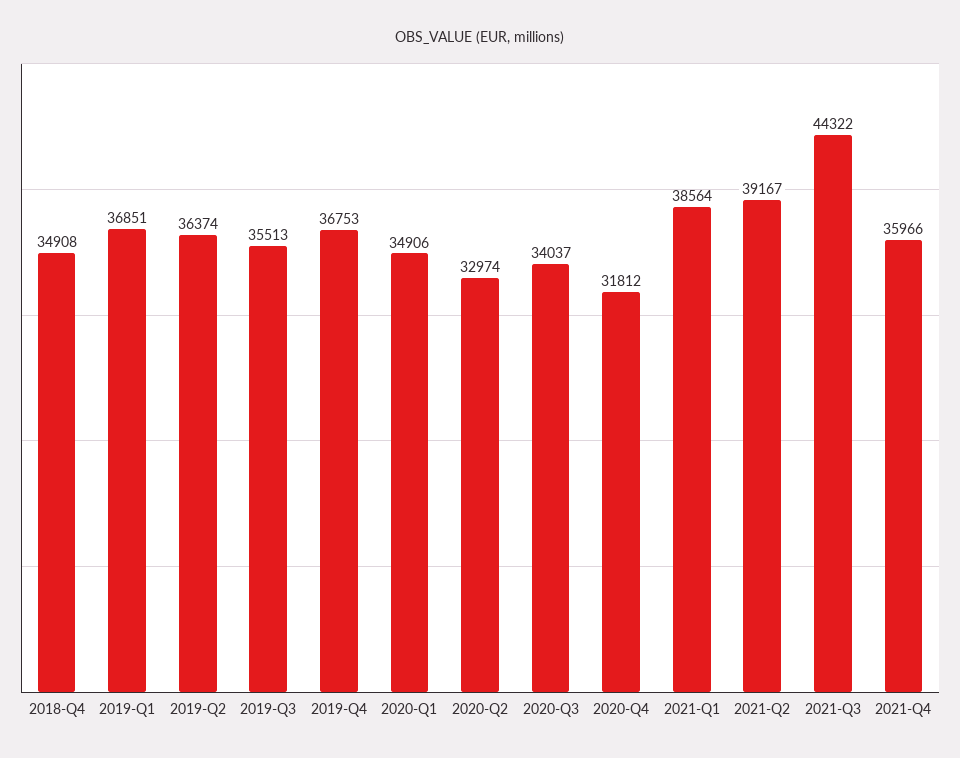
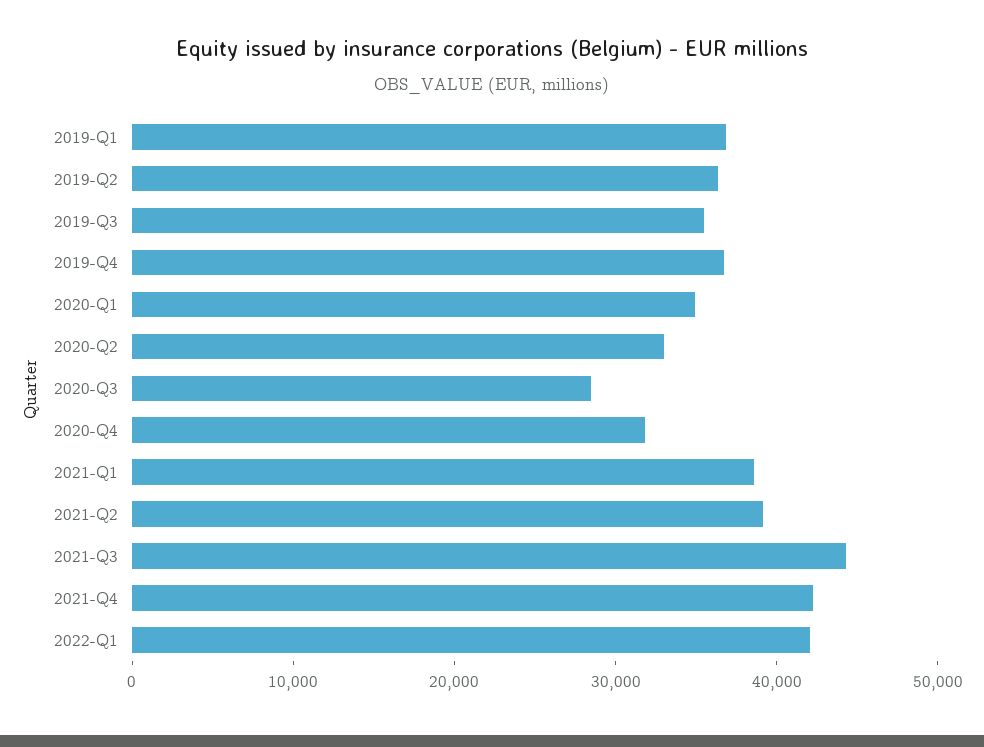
2018-Q4: 34908 -> none
2020-Q3: 34037 -> 28000
2021-Q4: 35966 -> 42000
2022-Q1: none -> 42000

